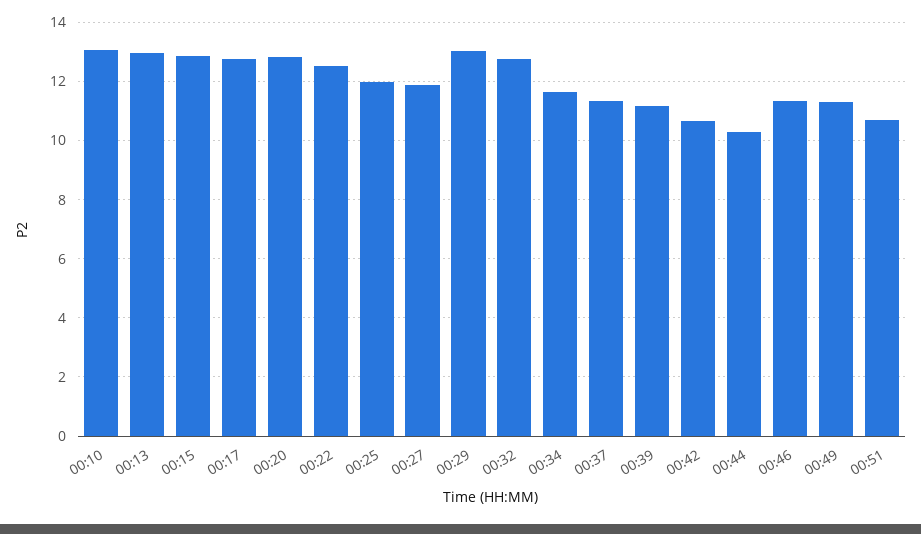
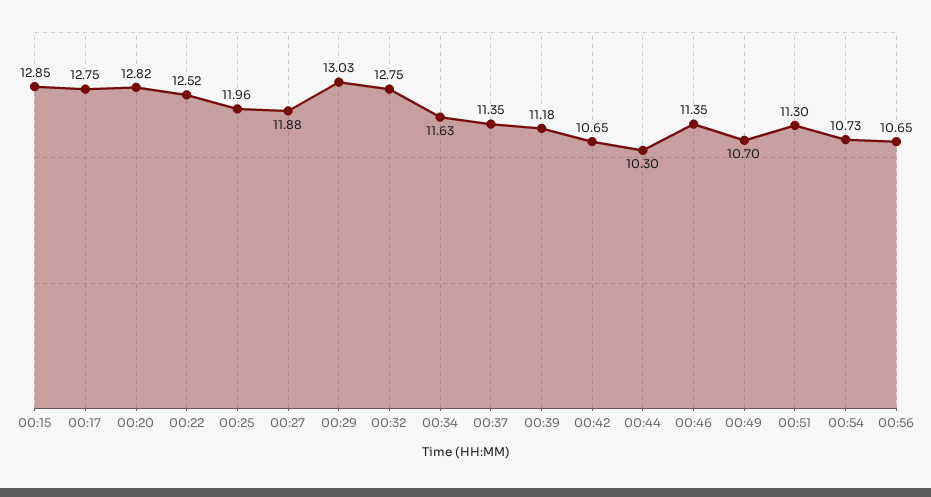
00:10: 13 -> none
00:13: 13 -> none
00:49: 11.25 -> 10.7
00:51: 10.75 -> 11.3
00:54: none -> 10.73
00:56: none -> 10.65

